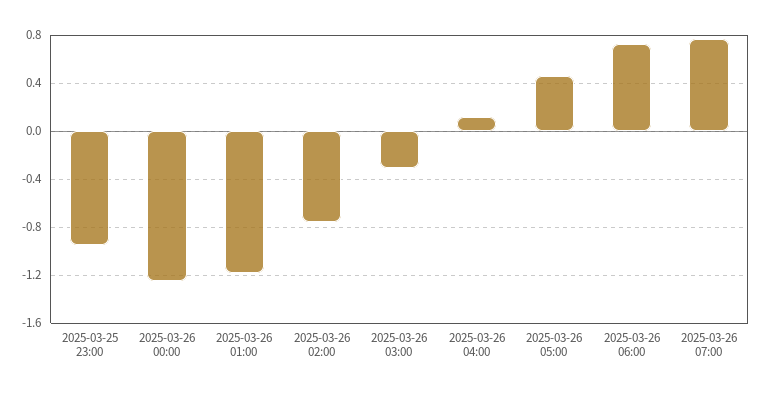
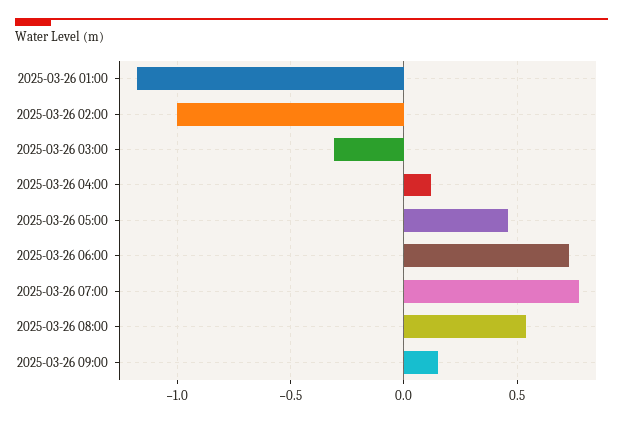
2025-03-25 23:00: -0.95 -> none
2025-03-26 00:00: -1.25 -> none
2025-03-26 02:00: -0.75 -> -1
2025-03-26 08:00: none -> 0.55
2025-03-26 09:00: none -> 0.15

